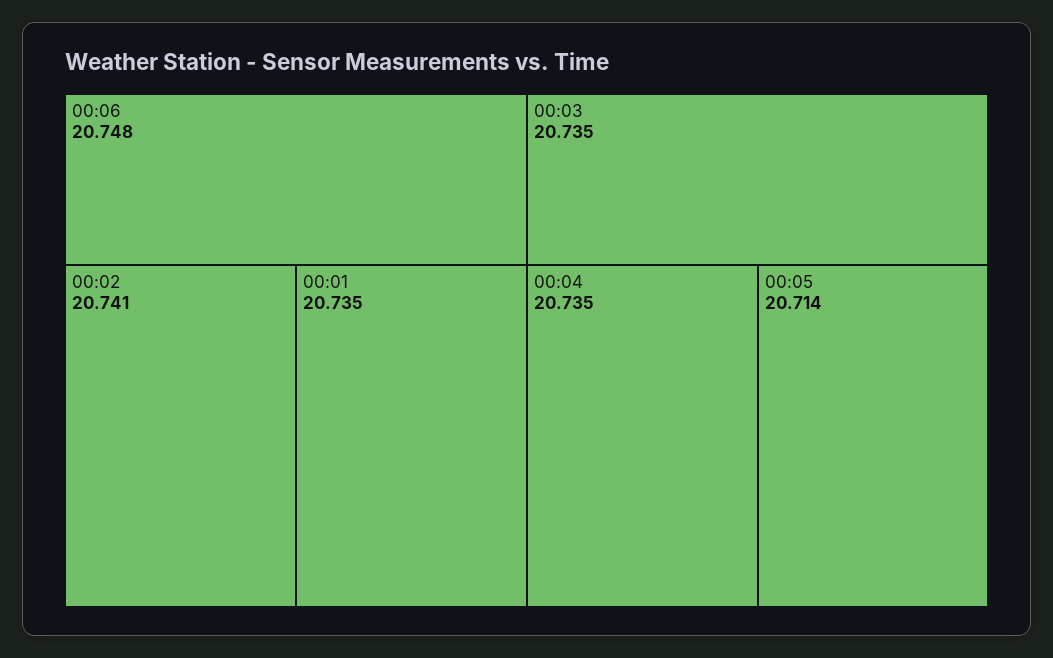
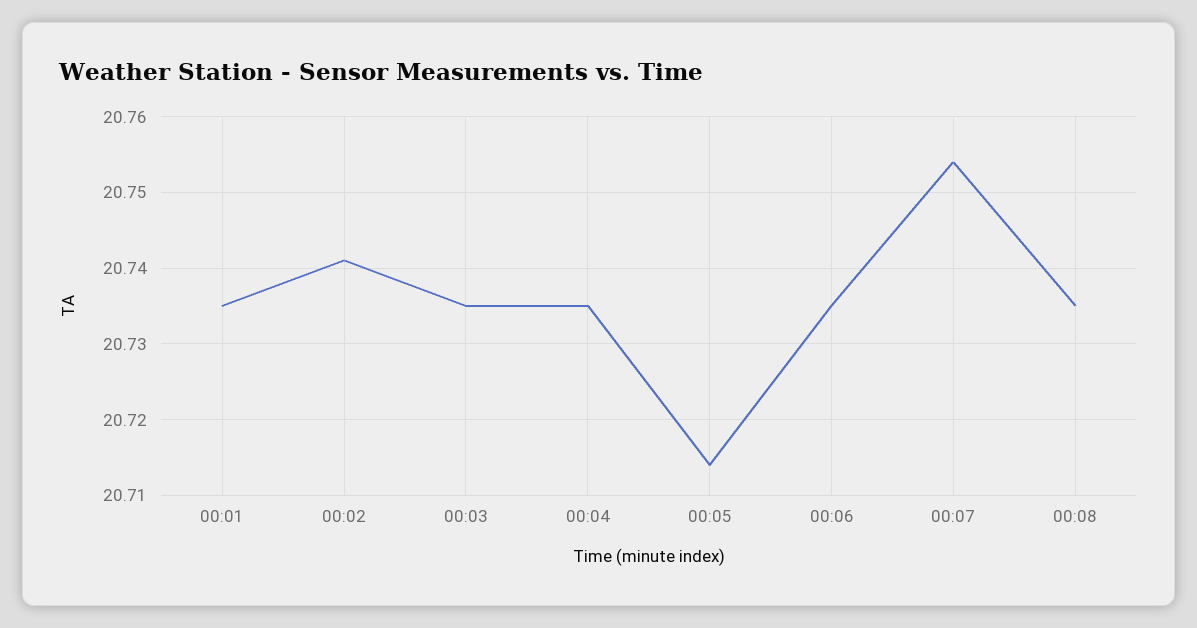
00:06: 20.748 -> 20.735
00:07: none -> 20.754
00:08: none -> 20.735

